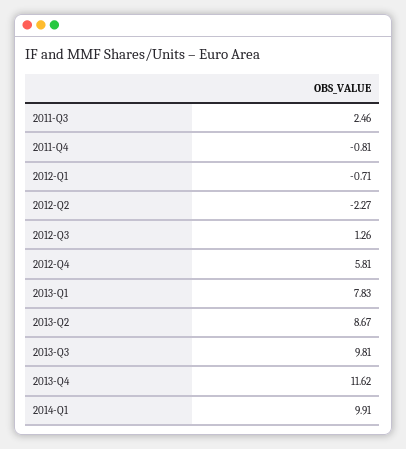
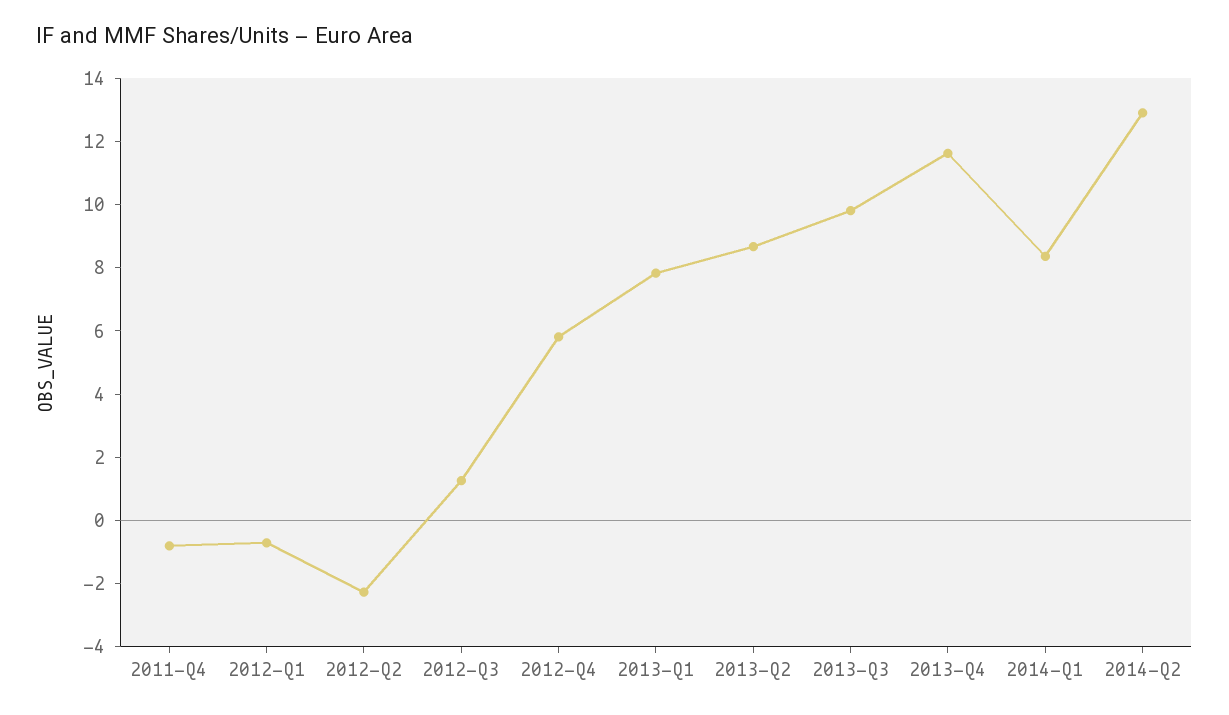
2011-Q3: 2.46 -> none
2014-Q1: 9.91 -> 8.5
2014-Q2: none -> 13

